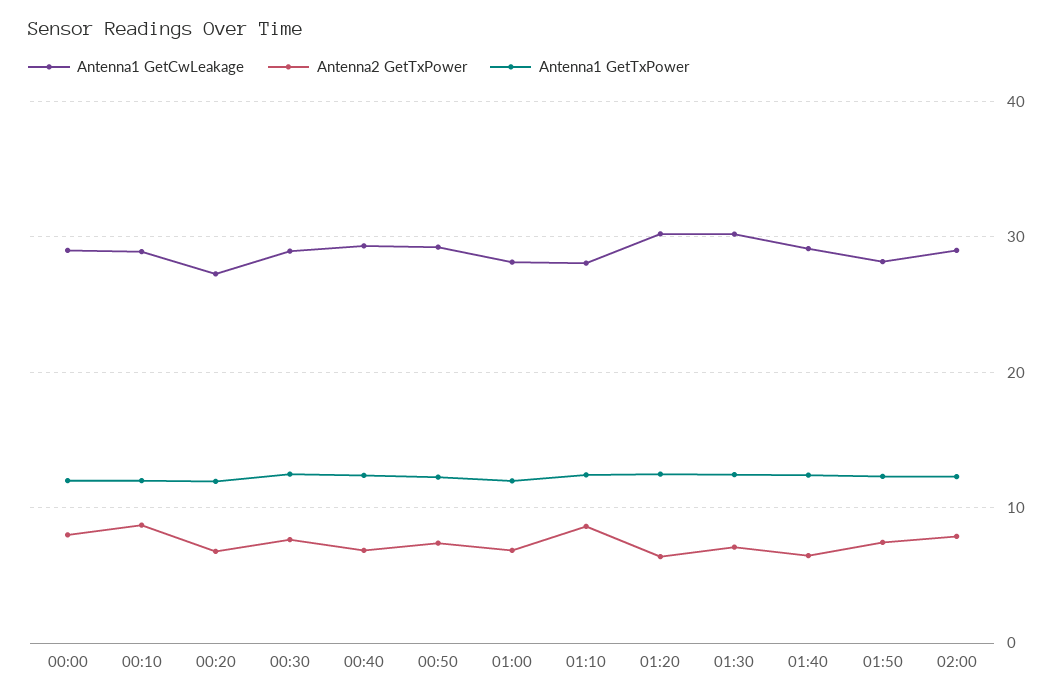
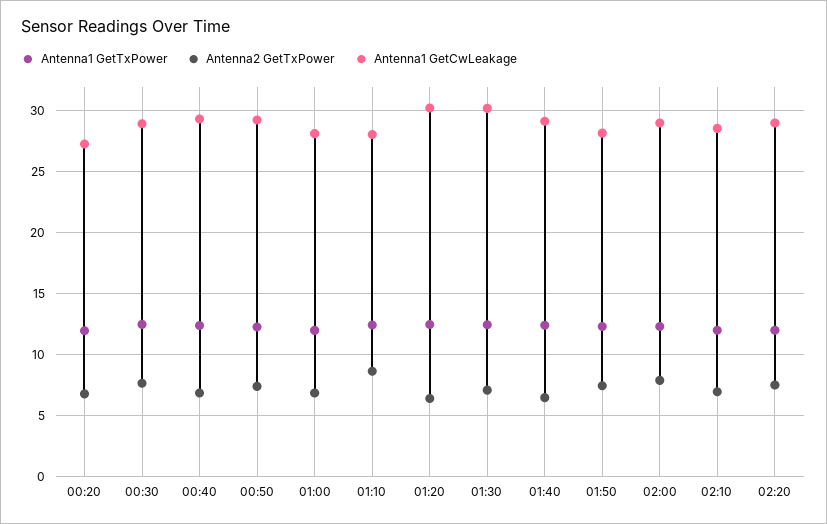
Antenna1 GetCwLeakage, 00:00: 29 -> none
Antenna2 GetTxPower, 00:00: 8 -> none
Antenna1 GetTxPower, 00:00: 12 -> none
Antenna1 GetCwLeakage, 00:10: 29 -> none
Antenna2 GetTxPower, 00:10: 9 -> none
Antenna1 GetTxPower, 00:10: 12 -> none
Antenna1 GetTxPower, 02:10: none -> 12
Antenna2 GetTxPower, 02:10: none -> 7
Antenna1 GetCwLeakage, 02:10: none -> 28.5
Antenna1 GetTxPower, 02:20: none -> 12
Antenna2 GetTxPower, 02:20: none -> 7.5
Antenna1 GetCwLeakage, 02:20: none -> 29

